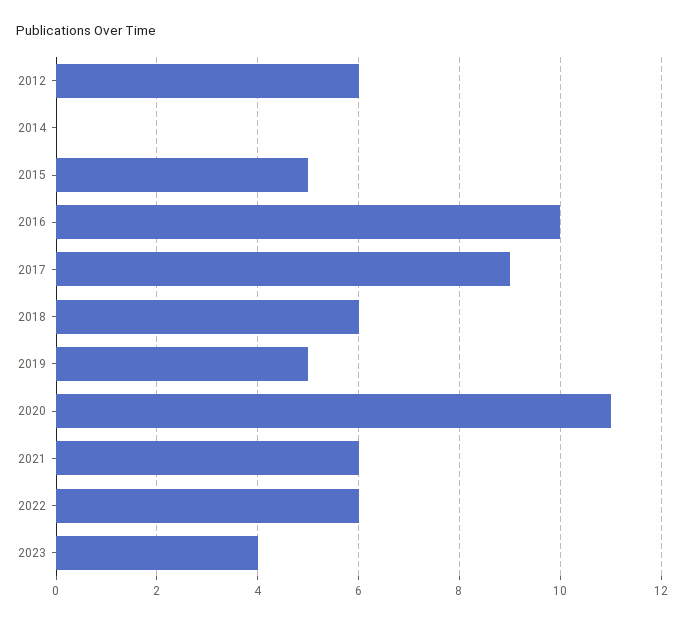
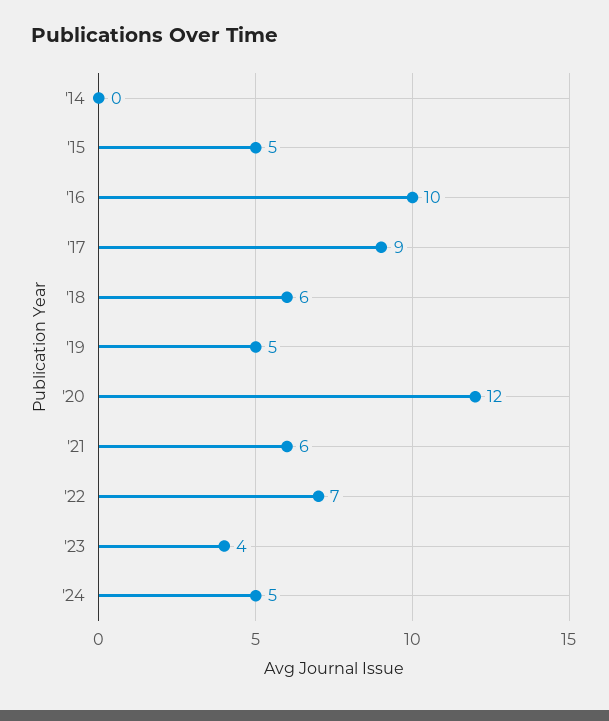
2012: 6 -> none
2020: 11 -> 12
2022: 6 -> 7
'24: none -> 5

